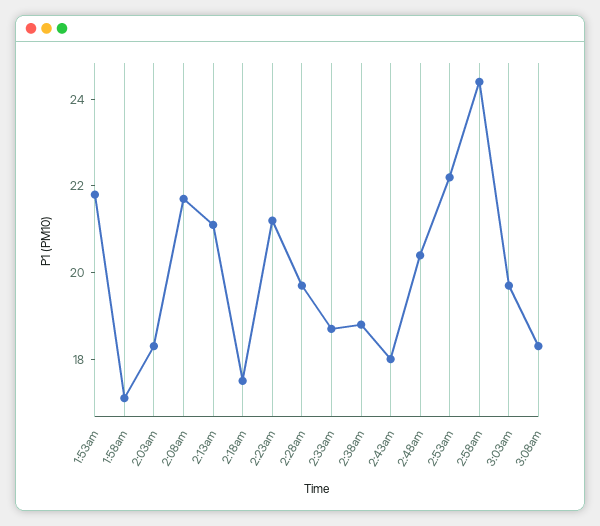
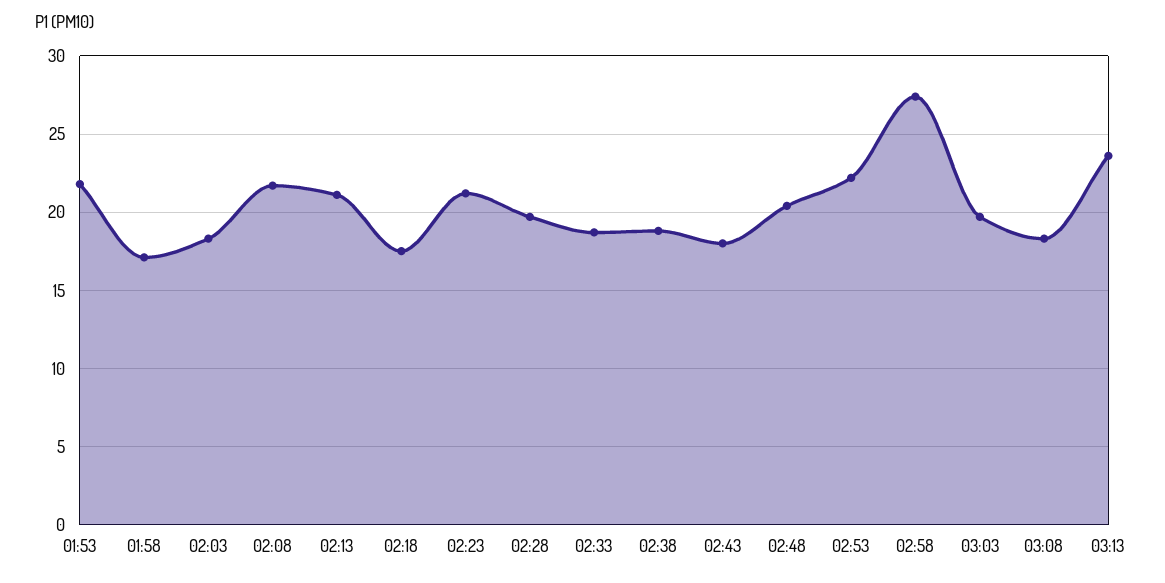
2:58am: 24.5 -> 27.5
03:13: none -> 23.5

